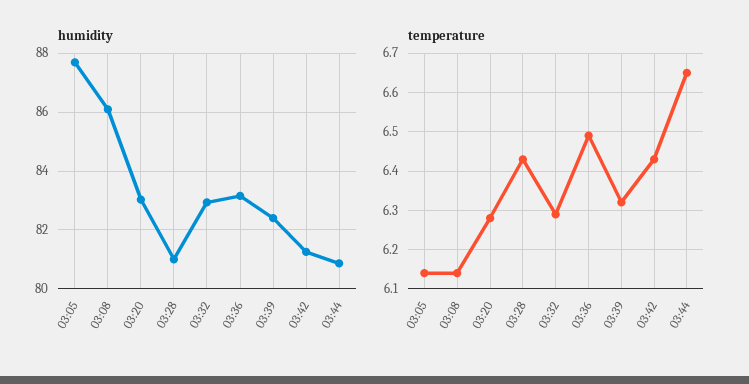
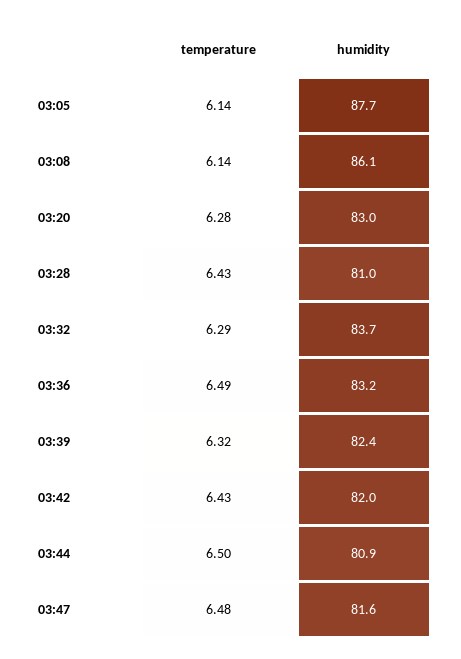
humidity, 03:32: 83 -> 83.7
humidity, 03:42: 81.25 -> 82
temperature, 03:44: 6.65 -> 6.5
temperature, 03:47: none -> 6.48
humidity, 03:47: none -> 81.6

